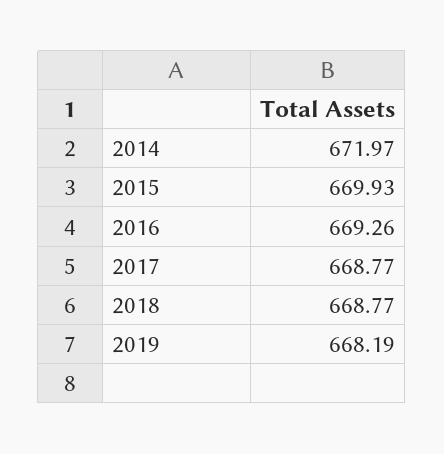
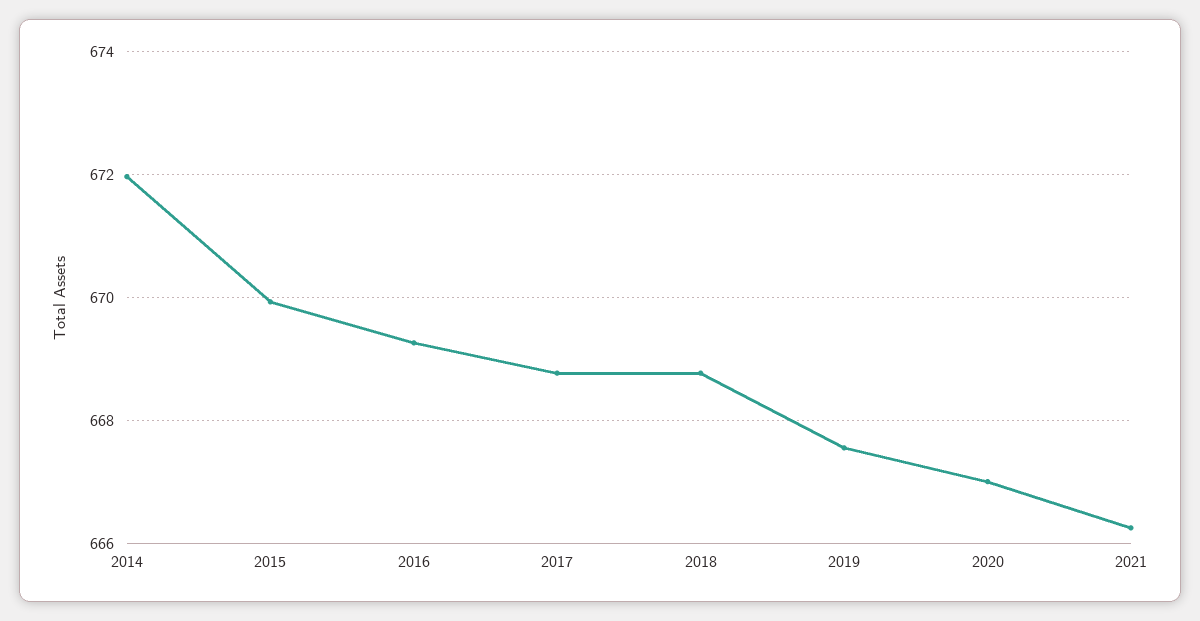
2019: 668.19 -> 667.6
2020: none -> 667
2021: none -> 666.2

